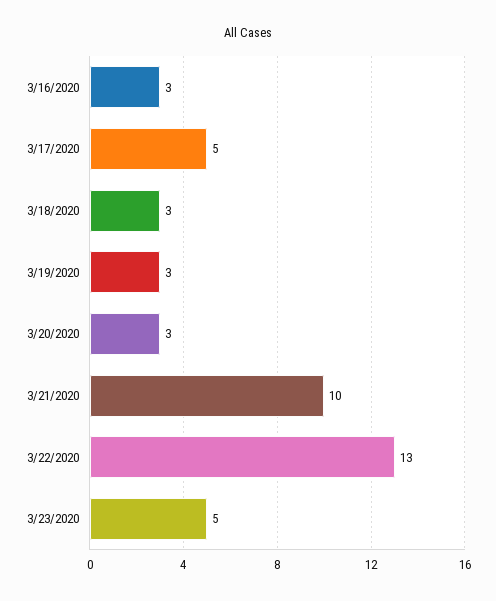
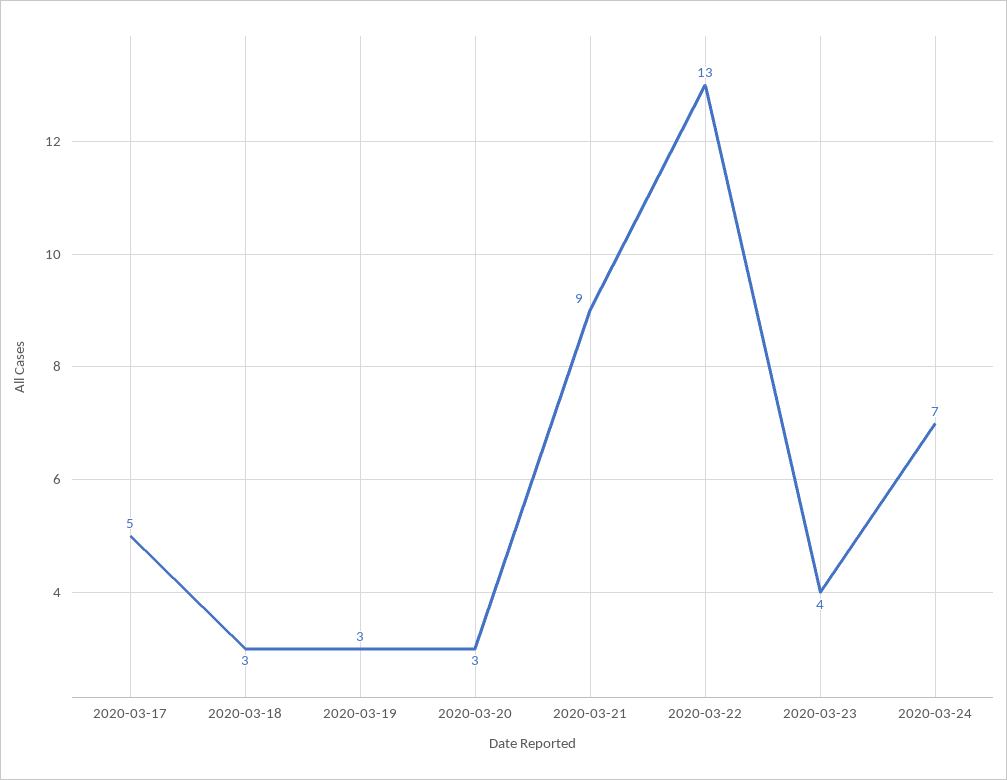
3/16/2020: 3 -> none
3/21/2020: 10 -> 9
3/23/2020: 5 -> 4
2020-03-24: none -> 7

